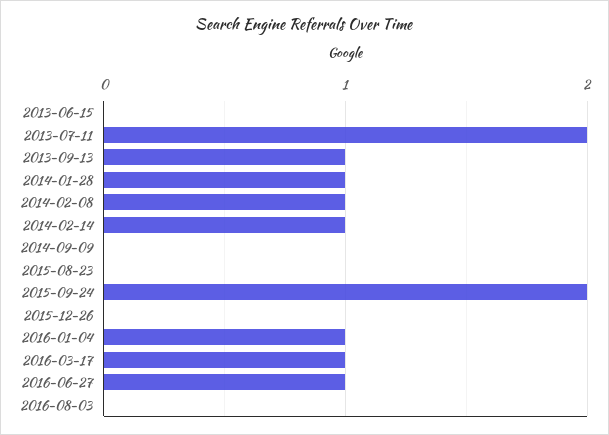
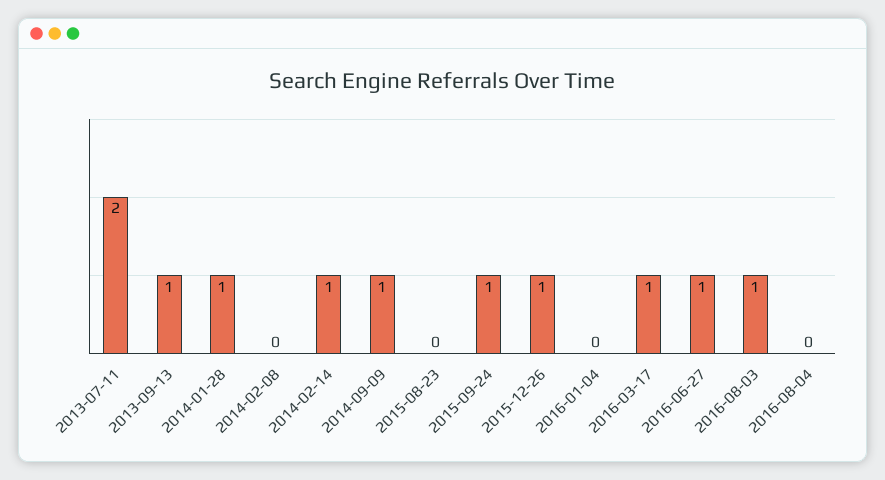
2013-06-15: 0 -> none
2014-02-08: 1 -> 0
2014-09-09: 0 -> 1
2015-09-24: 2 -> 1
2015-12-26: 0 -> 1
2016-01-04: 1 -> 0
2016-08-03: 0 -> 1
2016-08-04: none -> 0

